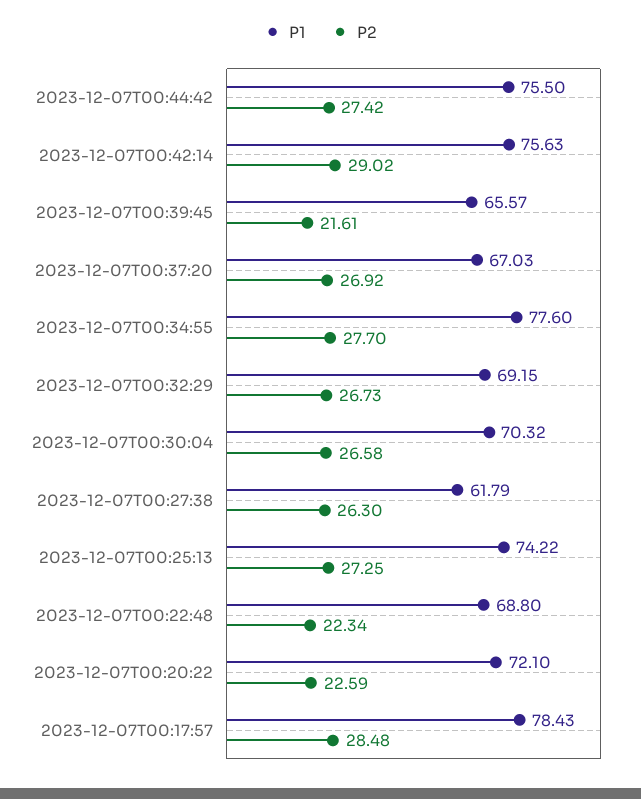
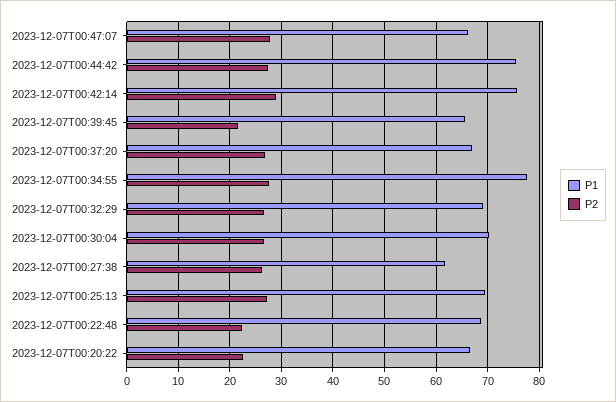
P1, 2023-12-07T00:25:13: 74.22 -> 70
P1, 2023-12-07T00:20:22: 72.1 -> 66
P1, 2023-12-07T00:17:57: 78.43 -> none
P2, 2023-12-07T00:17:57: 28.48 -> none
P1, 2023-12-07T00:47:07: none -> 66
P2, 2023-12-07T00:47:07: none -> 28

